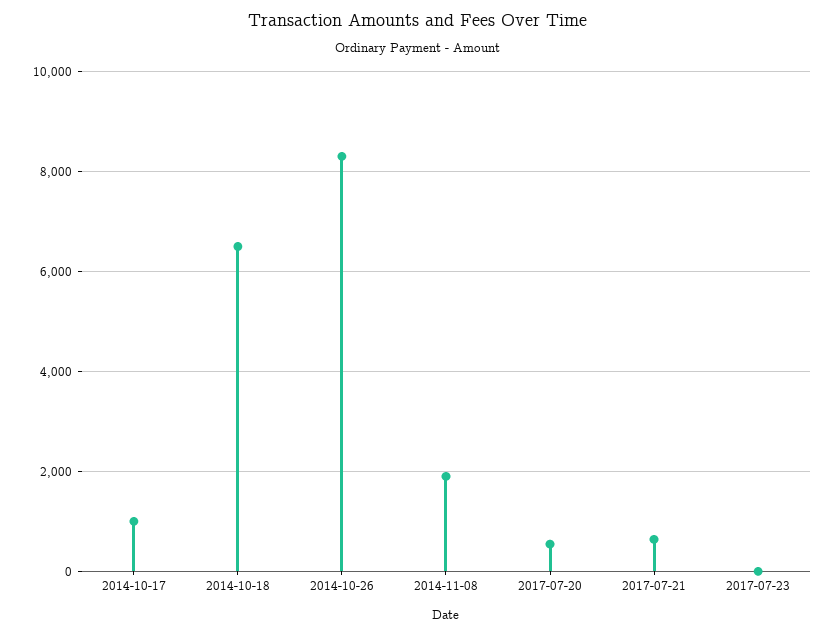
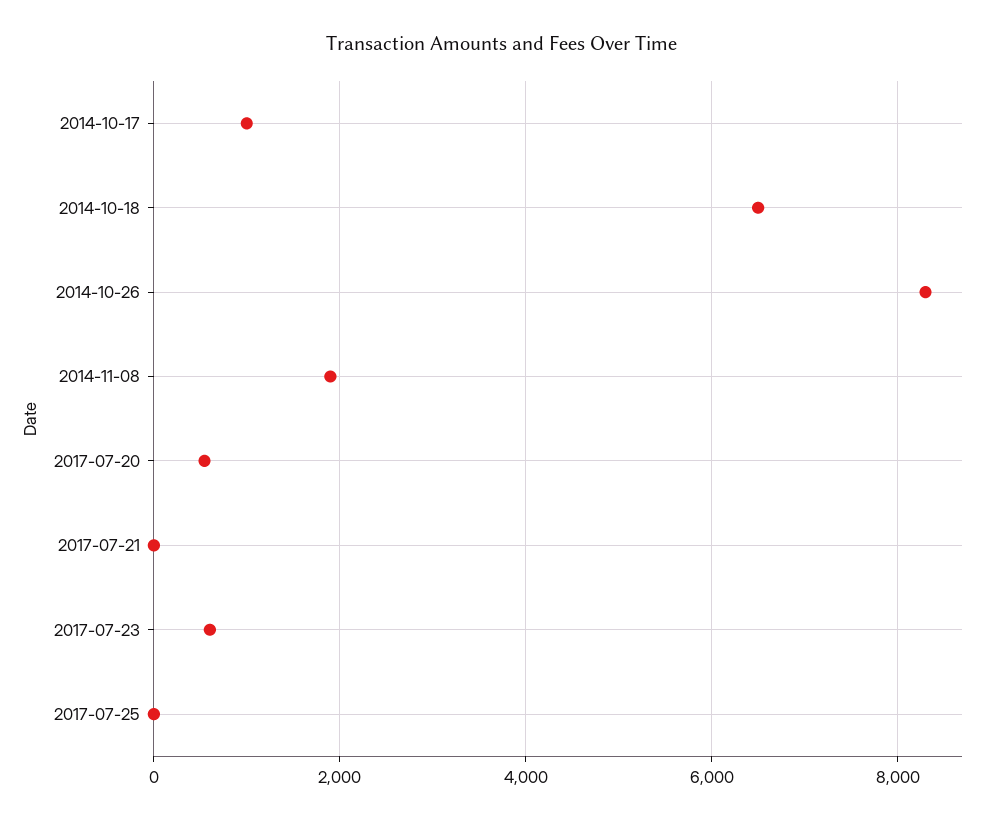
2017-07-21: 600 -> 0
2017-07-23: 0 -> 600
2017-07-25: none -> 0

